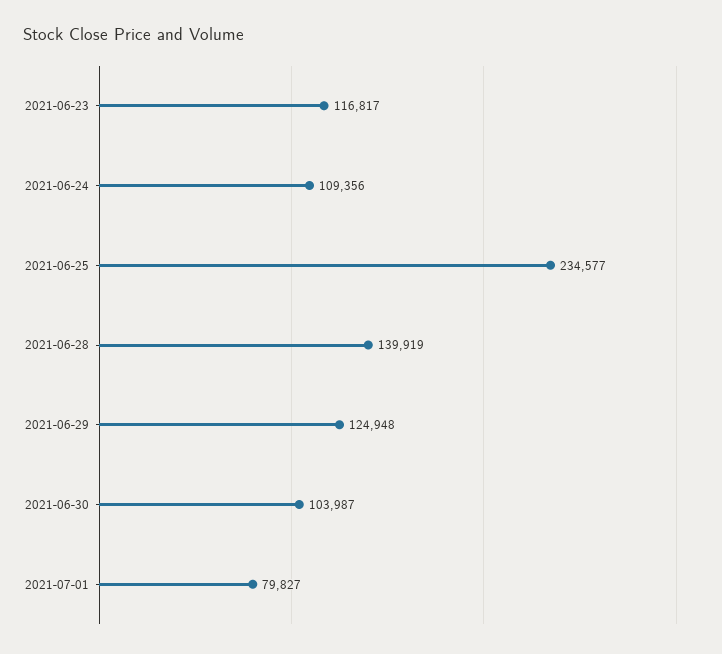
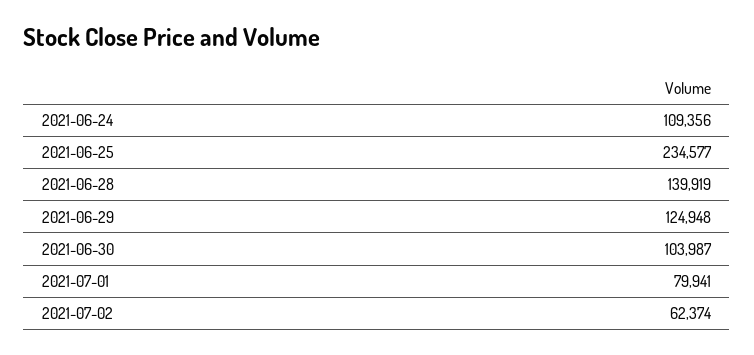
2021-06-23: 116817 -> none
2021-07-01: 79827 -> 79941
2021-07-02: none -> 62374

